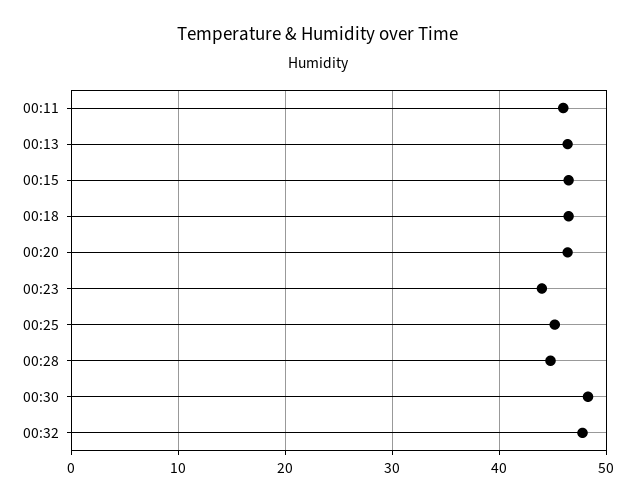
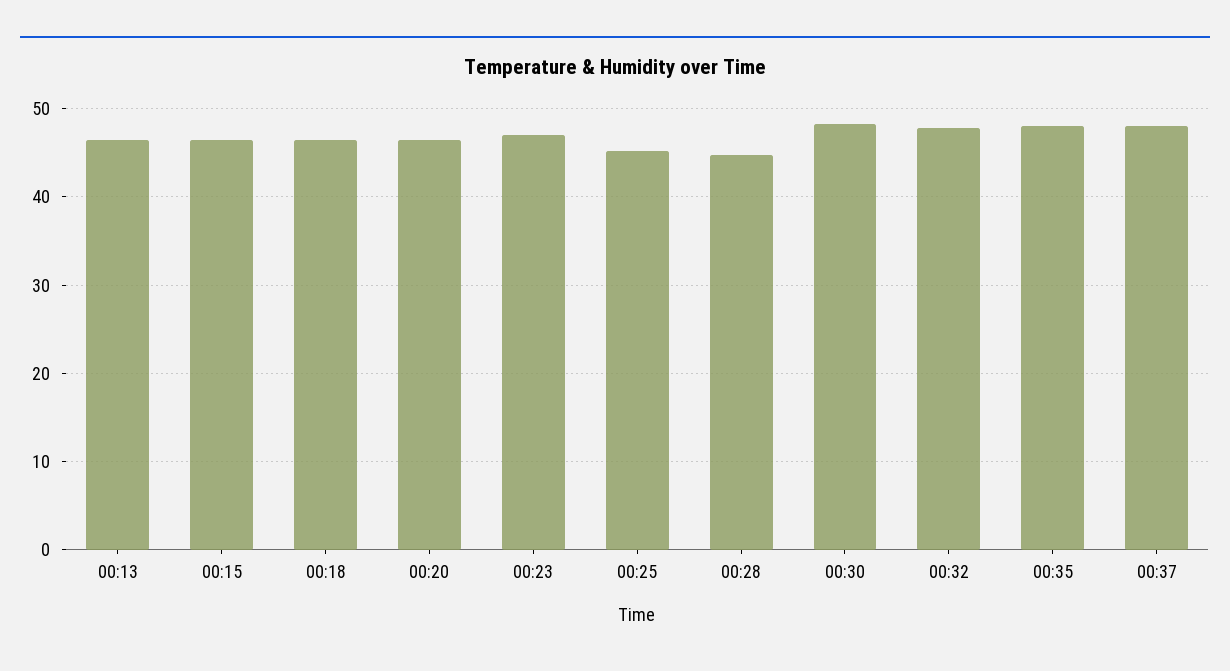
00:11: 46 -> none
00:23: 44 -> 47
00:35: none -> 48
00:37: none -> 48

